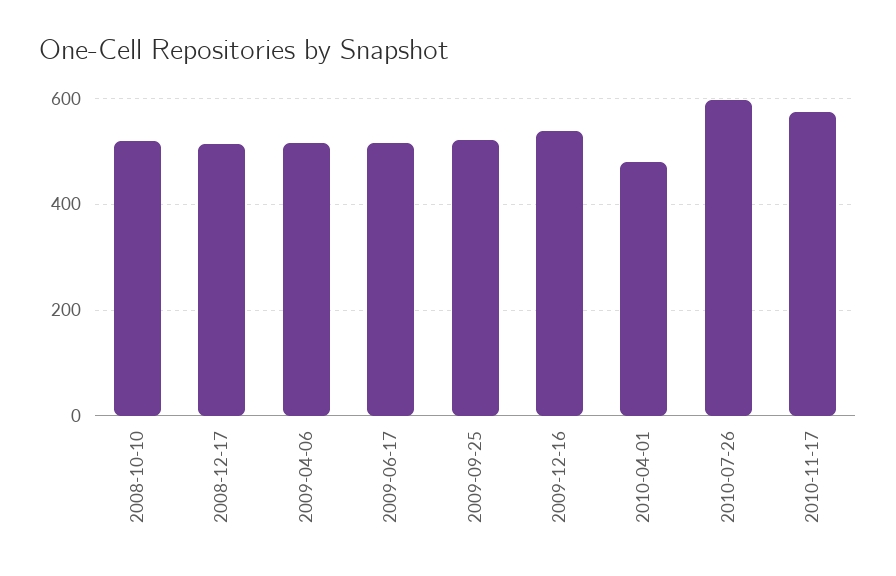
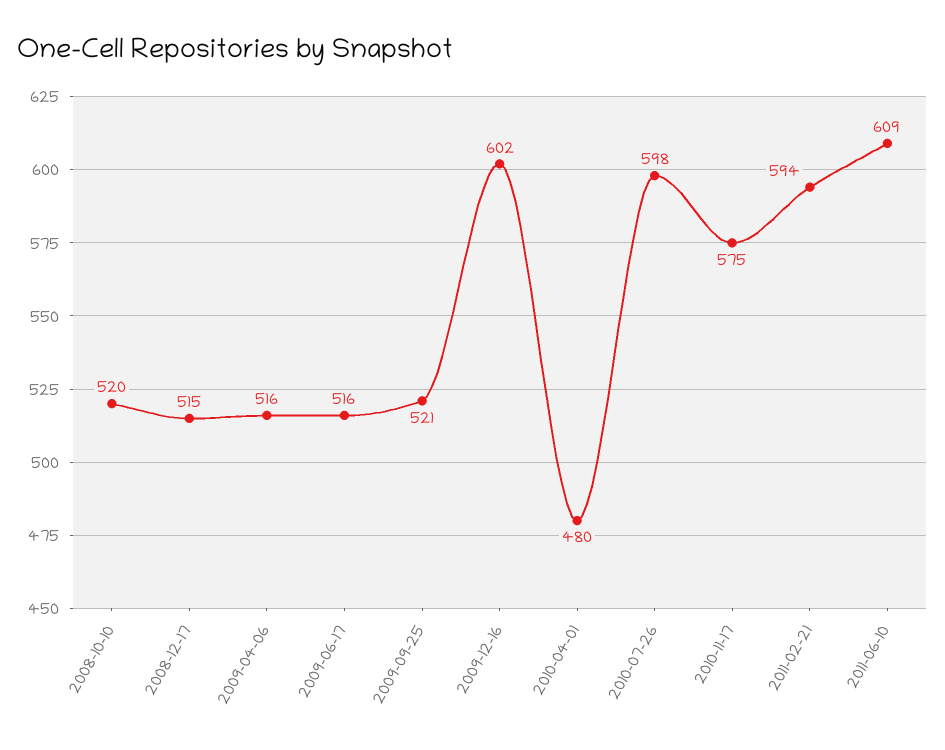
2009-12-16: 540 -> 602
2011-02-21: none -> 594
2011-06-10: none -> 609

